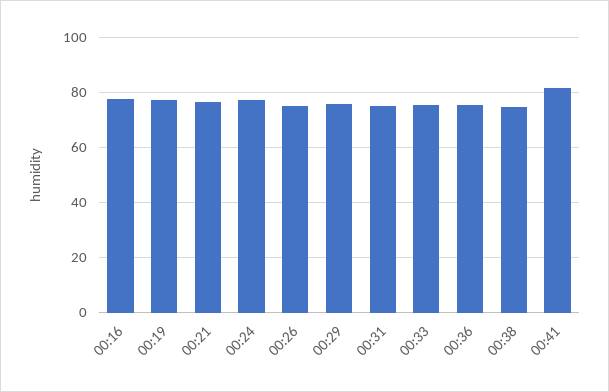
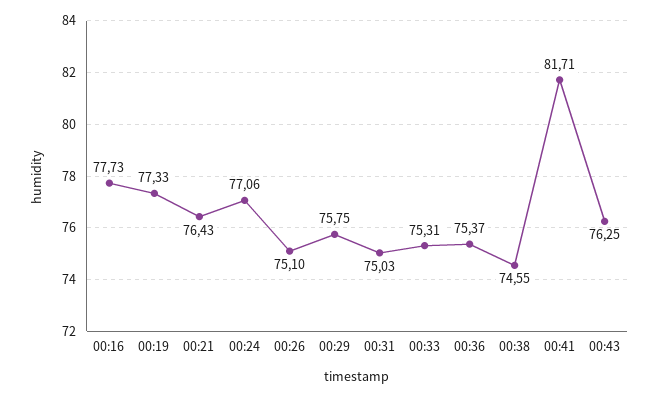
00:43: none -> 76.25

